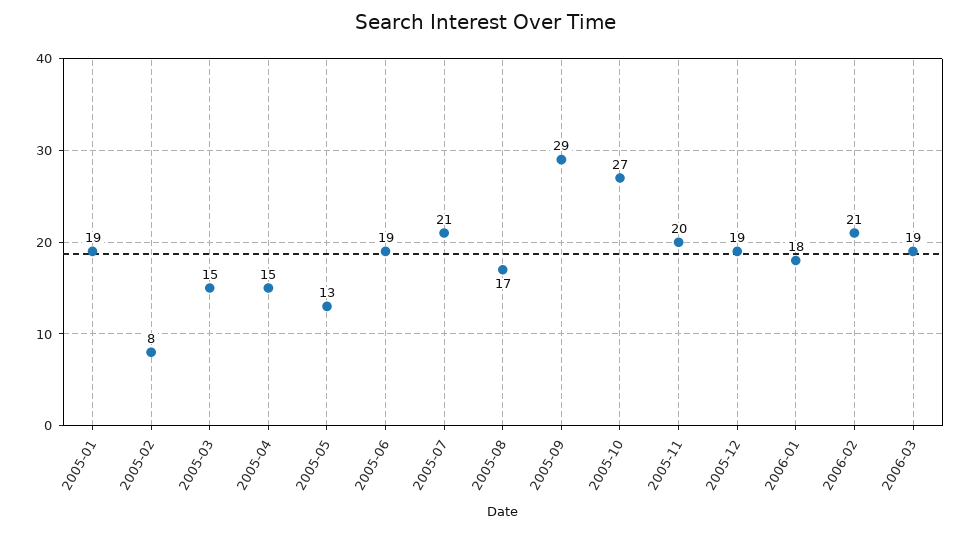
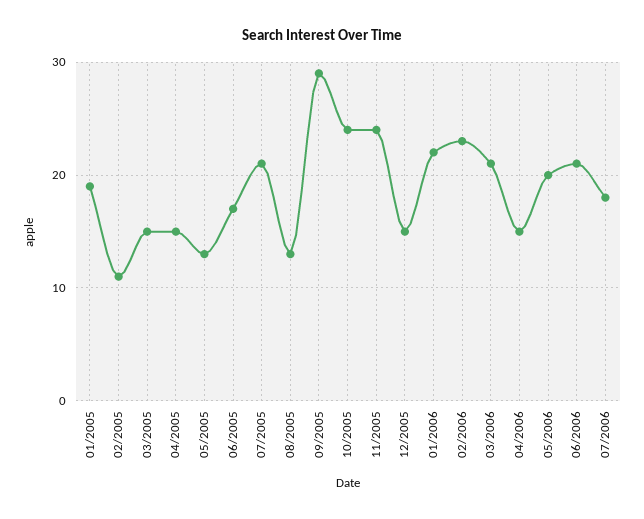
2005-02: 8 -> 11
2005-06: 19 -> 17
2005-08: 17 -> 13
2005-10: 27 -> 24
2005-11: 20 -> 24
2005-12: 19 -> 15
2006-01: 18 -> 22
2006-02: 21 -> 23
2006-03: 19 -> 21
04/2006: none -> 15
05/2006: none -> 20
06/2006: none -> 21
07/2006: none -> 18

